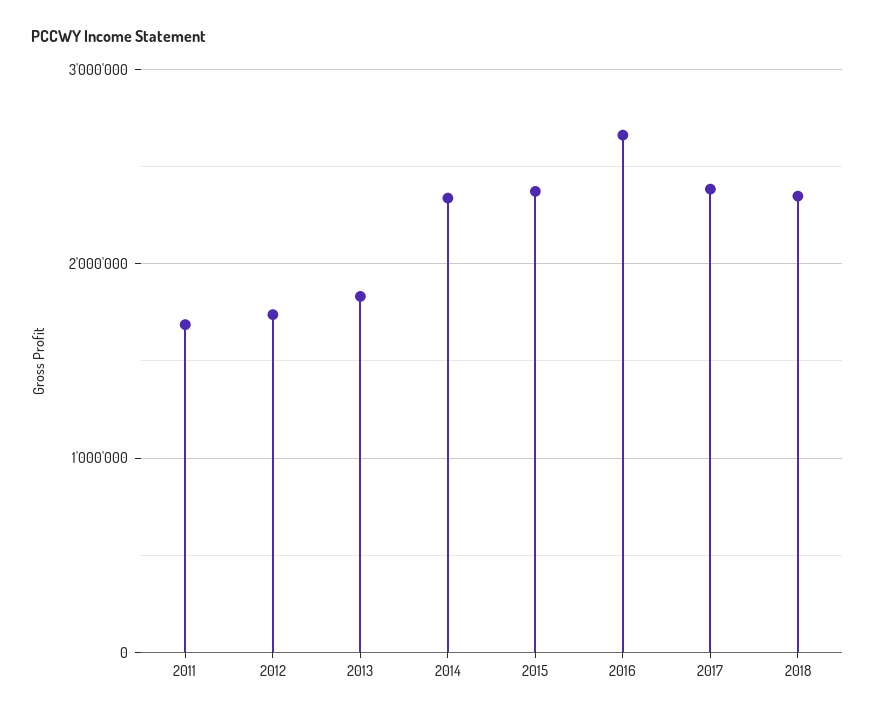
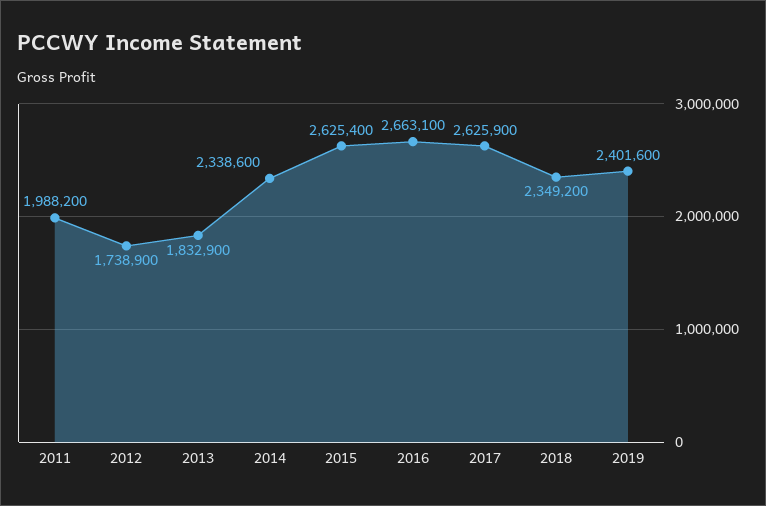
2011: 1700000 -> 1988200
2015: 2400000 -> 2625400
2017: 2400000 -> 2625900
2019: none -> 2401600

